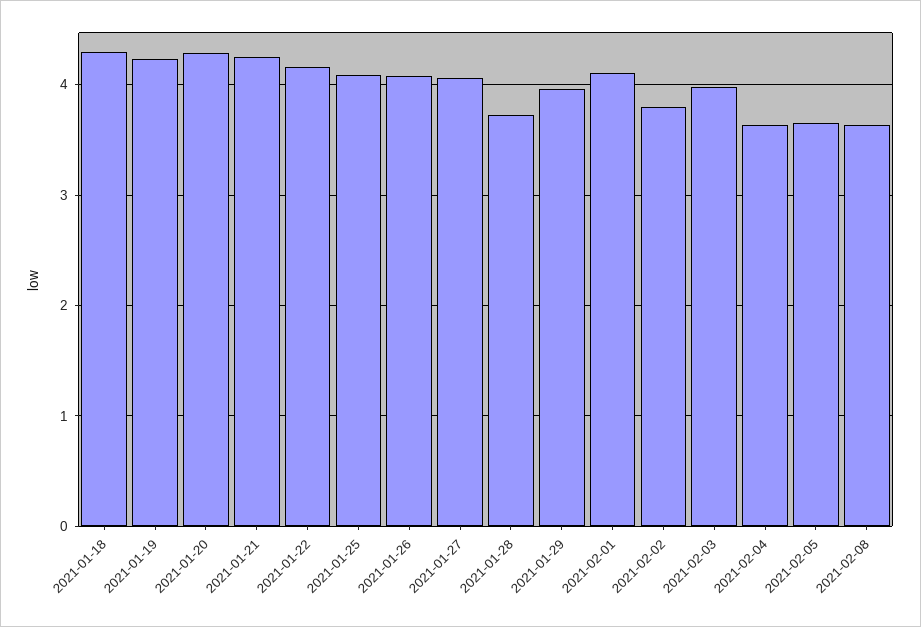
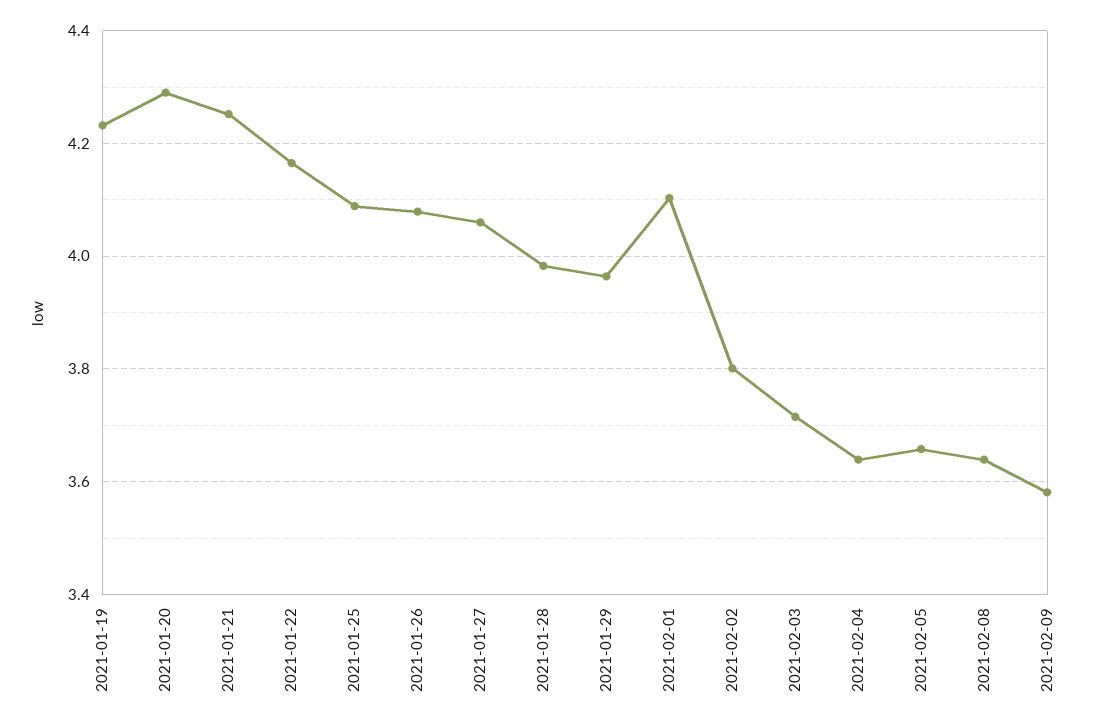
2021-01-18: 4.3 -> none
2021-01-28: 3.7 -> 3.98
2021-02-03: 4 -> 3.72
2021-02-09: none -> 3.58

